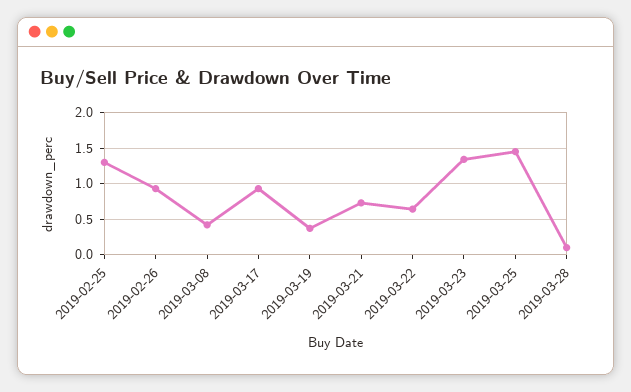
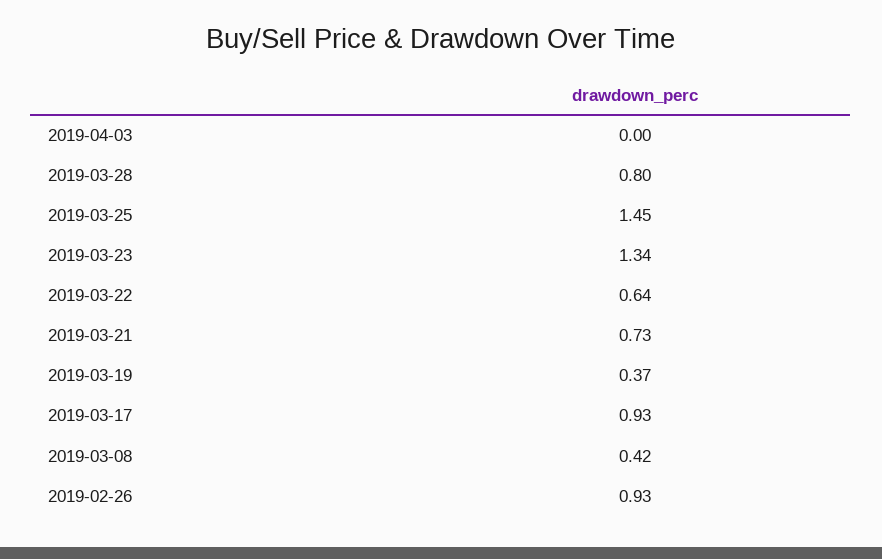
2019-02-25: 1.3 -> none
2019-03-28: 0.1 -> 0.8
2019-04-03: none -> 0

